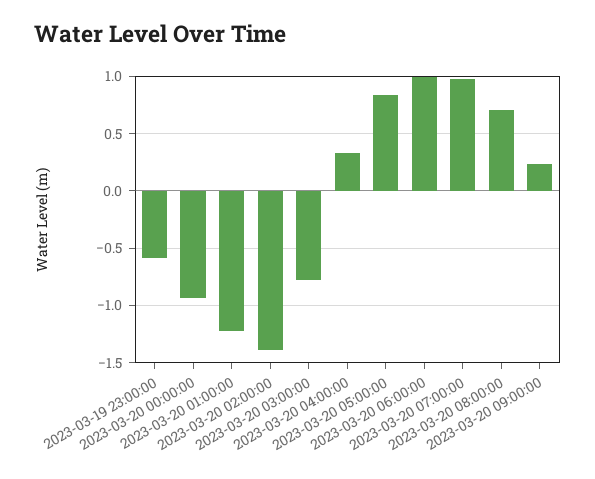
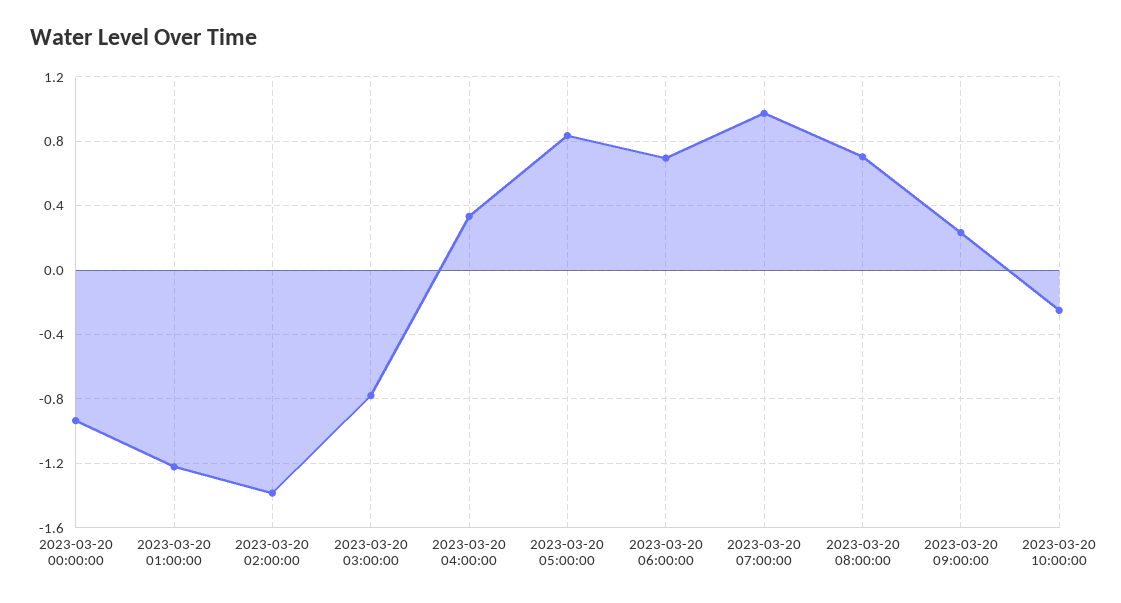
2023-03-19 23:00:00: -0.6 -> none
2023-03-20 06:00:00: 1 -> 0.7
2023-03-20 10:00:00: none -> -0.25

